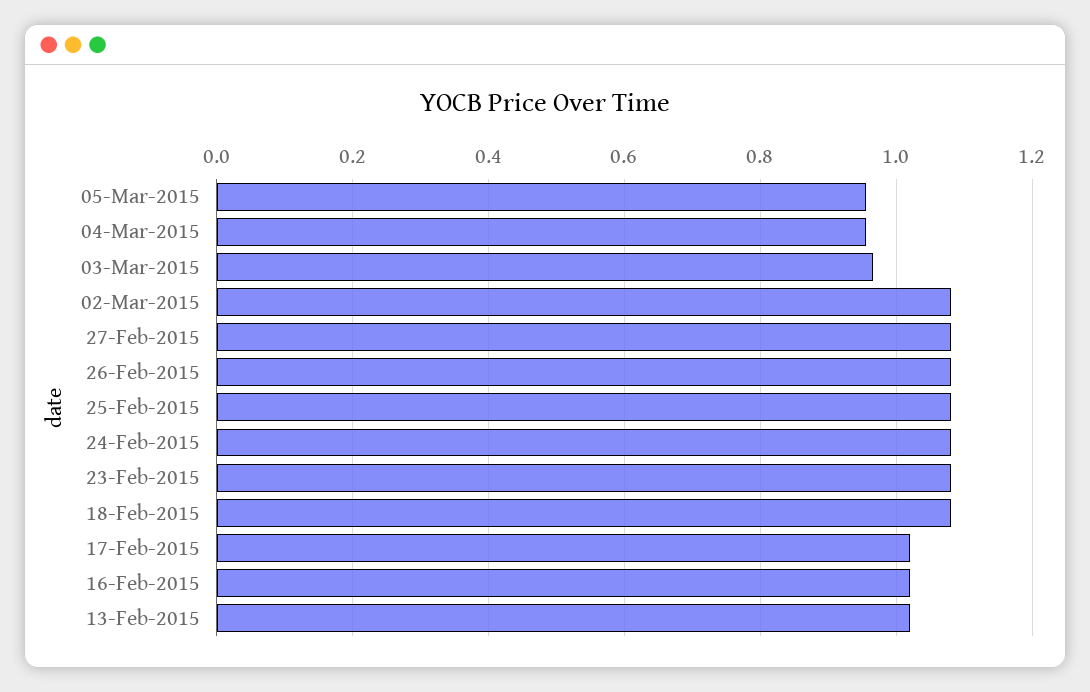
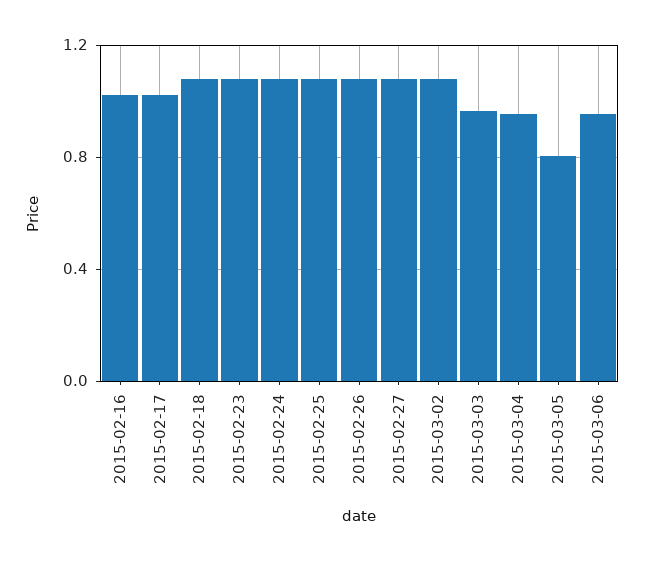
05-Mar-2015: 0.96 -> 0.8
13-Feb-2015: 1.02 -> none
2015-03-06: none -> 0.95

